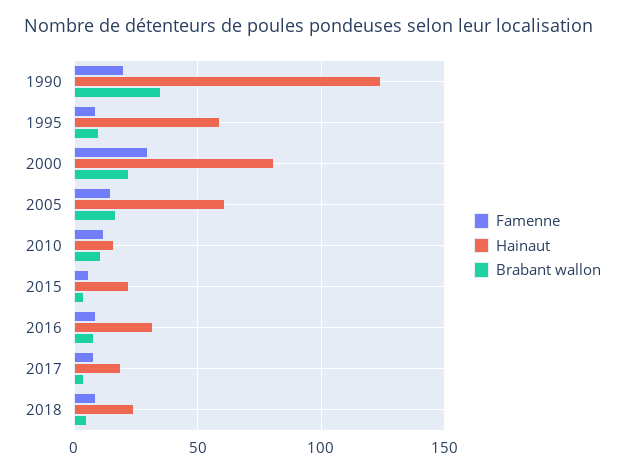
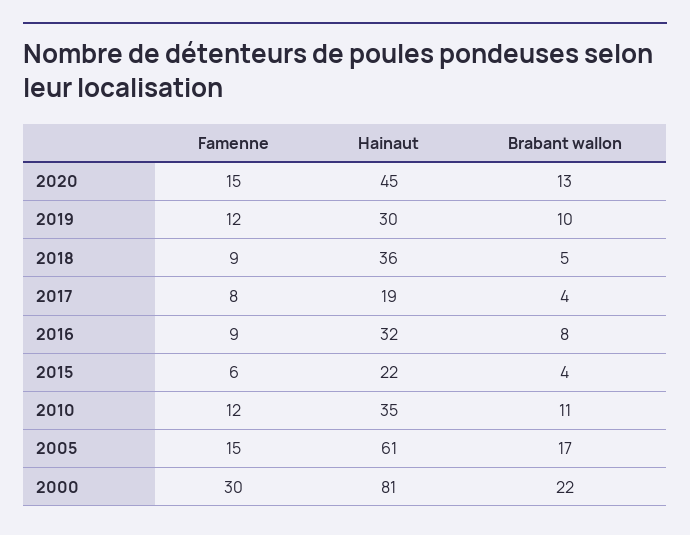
Famenne, 1990: 20 -> none
Hainaut, 1990: 125 -> none
Brabant wallon, 1990: 35 -> none
Famenne, 1995: 10 -> none
Hainaut, 1995: 60 -> none
Brabant wallon, 1995: 10 -> none
Hainaut, 2010: 15 -> 35
Hainaut, 2018: 25 -> 36
Famenne, 2020: none -> 15
Hainaut, 2020: none -> 45
Brabant wallon, 2020: none -> 13
Famenne, 2019: none -> 12
Hainaut, 2019: none -> 30
Brabant wallon, 2019: none -> 10

